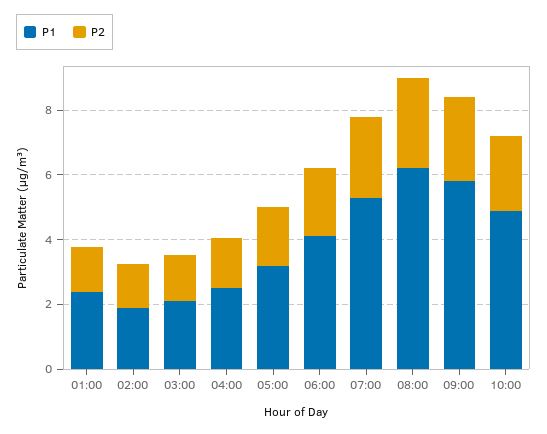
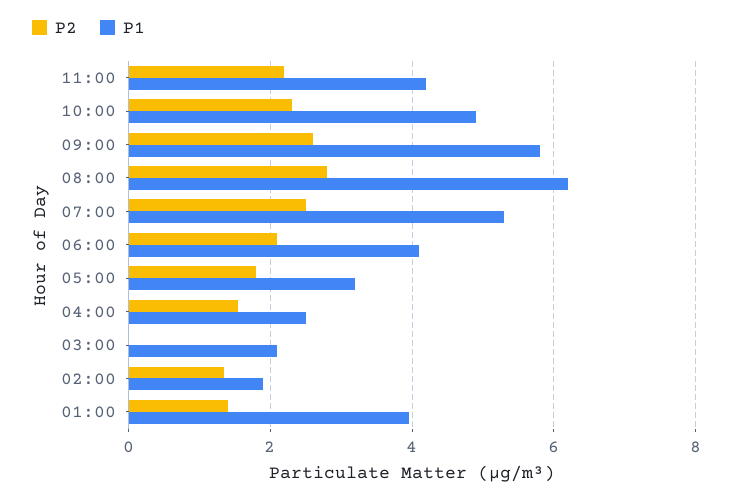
P1, 01:00: 2.5 -> 4
P2, 03:00: 1.5 -> 0
P2, 11:00: none -> 2.2
P1, 11:00: none -> 4.2

